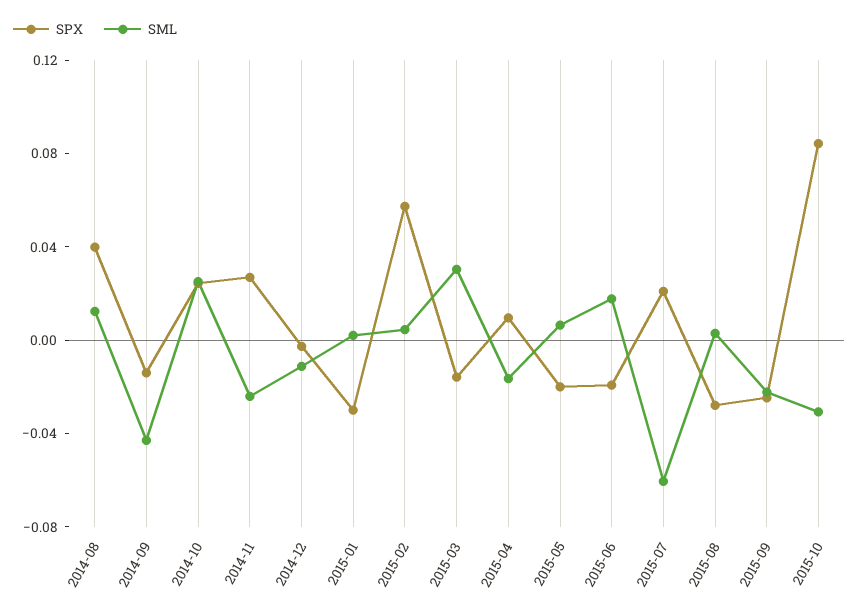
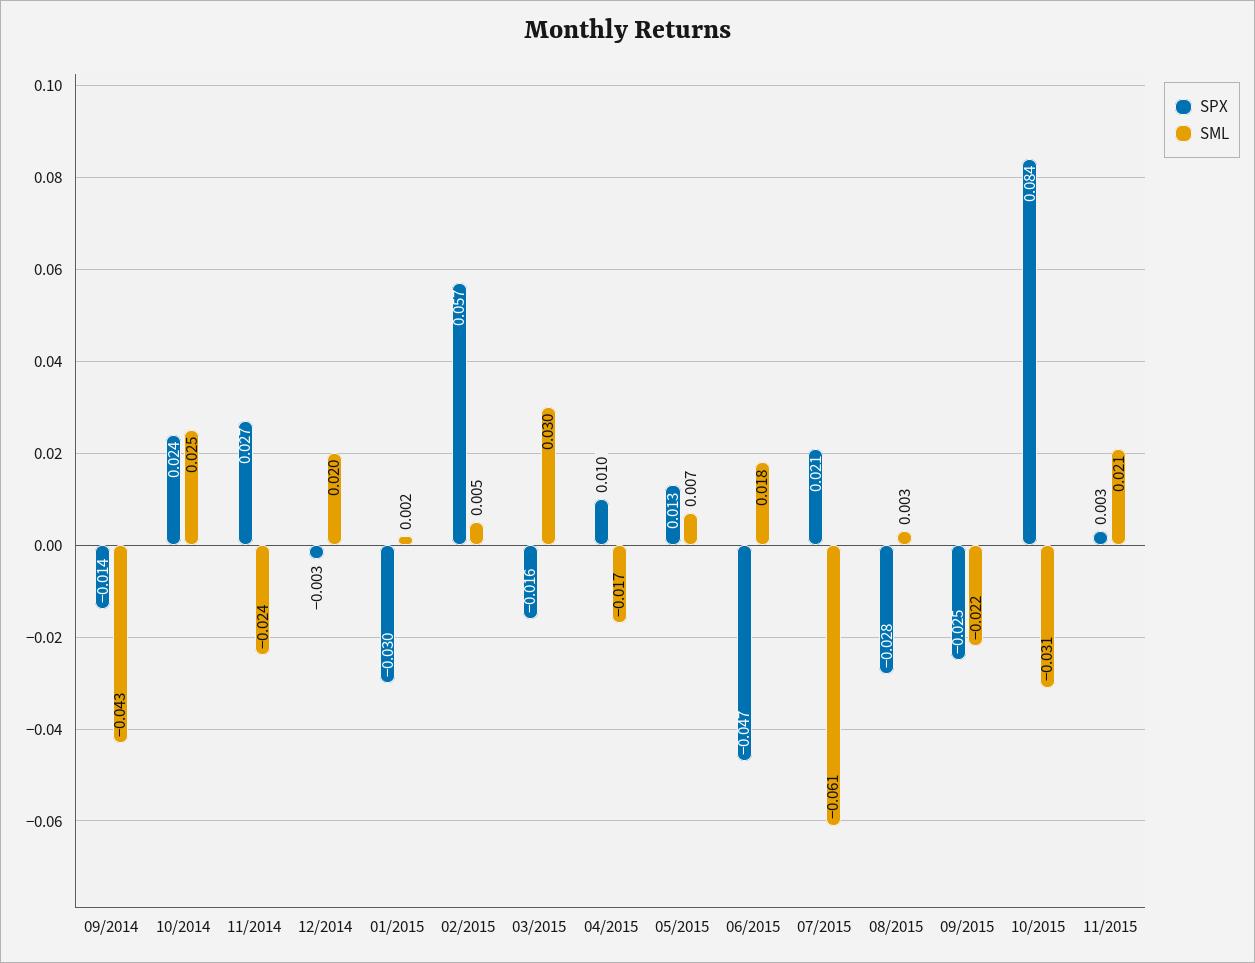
SPX, 2014-08: 0.04 -> none
SML, 2014-08: 0.01 -> none
SML, 2014-12: -0.01 -> 0.02
SPX, 2015-05: -0.02 -> 0.013
SPX, 2015-06: -0.02 -> -0.047
SPX, 11/2015: none -> 0.003
SML, 11/2015: none -> 0.021

